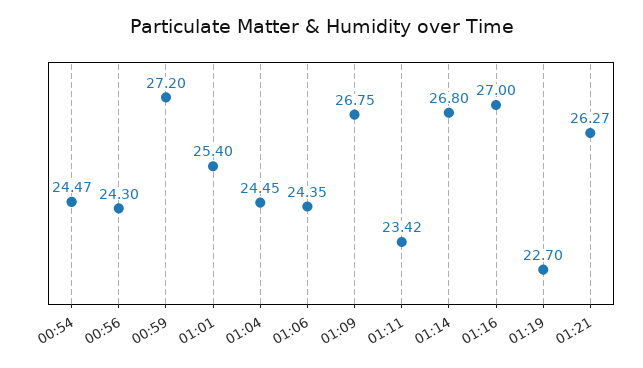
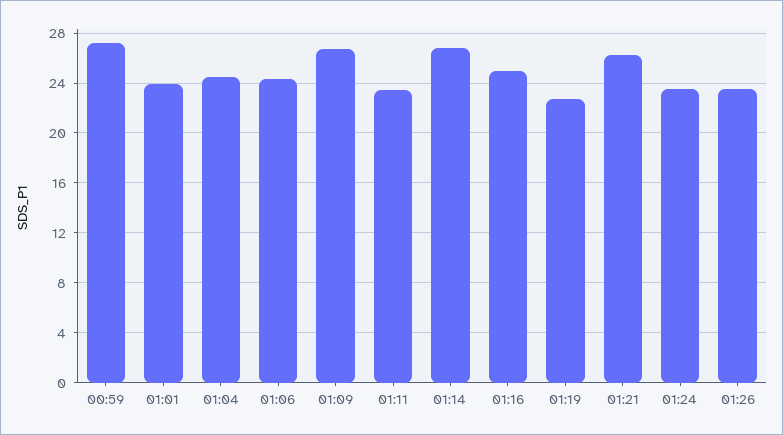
00:54: 24.47 -> none
00:56: 24.3 -> none
01:01: 25.4 -> 24
01:16: 27 -> 25
01:24: none -> 23.5
01:26: none -> 23.5

